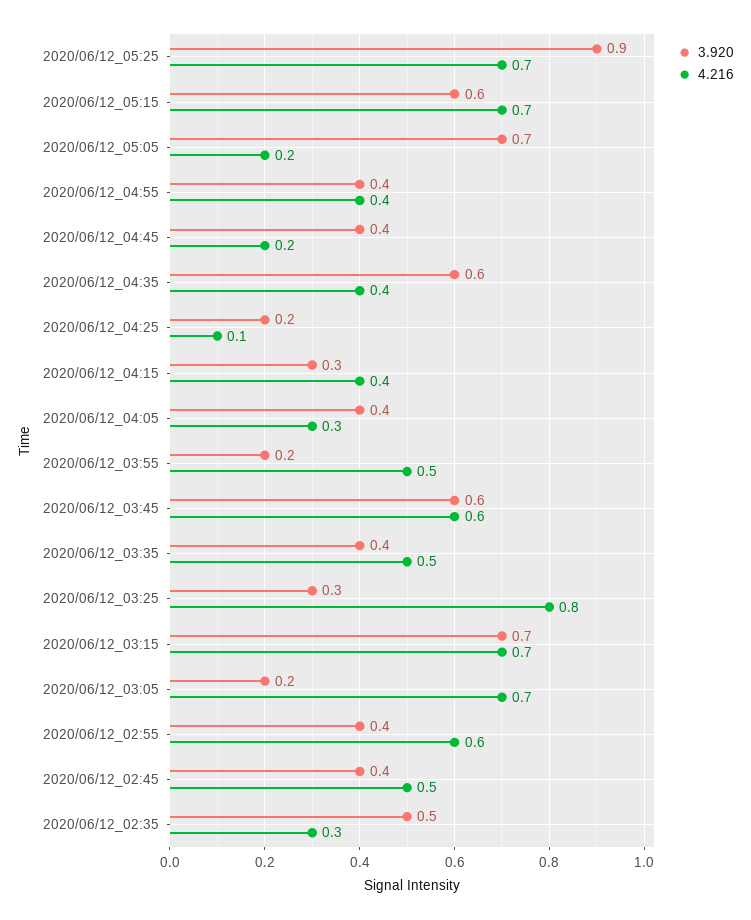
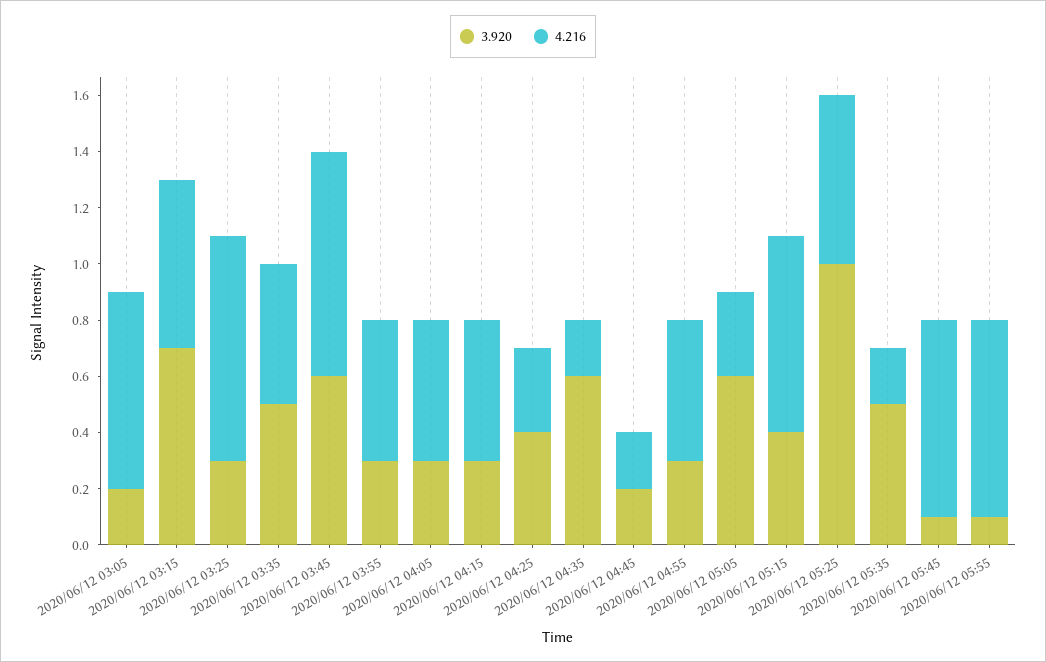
3.920, 2020/06/12_05:25: 0.9 -> 1
4.216, 2020/06/12_05:25: 0.7 -> 0.6
3.920, 2020/06/12_05:15: 0.6 -> 0.4
3.920, 2020/06/12_05:05: 0.7 -> 0.6
4.216, 2020/06/12_05:05: 0.2 -> 0.3
3.920, 2020/06/12_04:55: 0.4 -> 0.3
4.216, 2020/06/12_04:55: 0.4 -> 0.5
3.920, 2020/06/12_04:45: 0.4 -> 0.2
4.216, 2020/06/12_04:35: 0.4 -> 0.2
3.920, 2020/06/12_04:25: 0.2 -> 0.4
4.216, 2020/06/12_04:25: 0.1 -> 0.3
4.216, 2020/06/12_04:15: 0.4 -> 0.5
3.920, 2020/06/12_04:05: 0.4 -> 0.3
4.216, 2020/06/12_04:05: 0.3 -> 0.5
3.920, 2020/06/12_03:55: 0.2 -> 0.3
4.216, 2020/06/12_03:45: 0.6 -> 0.8
3.920, 2020/06/12_03:35: 0.4 -> 0.5
4.216, 2020/06/12_03:15: 0.7 -> 0.6
3.920, 2020/06/12_02:55: 0.4 -> none
4.216, 2020/06/12_02:55: 0.6 -> none
3.920, 2020/06/12_02:45: 0.4 -> none
4.216, 2020/06/12_02:45: 0.5 -> none
3.920, 2020/06/12_02:35: 0.5 -> none
4.216, 2020/06/12_02:35: 0.3 -> none
3.920, 2020/06/12 05:35: none -> 0.5
4.216, 2020/06/12 05:35: none -> 0.2
3.920, 2020/06/12 05:45: none -> 0.1
4.216, 2020/06/12 05:45: none -> 0.7
3.920, 2020/06/12 05:55: none -> 0.1
4.216, 2020/06/12 05:55: none -> 0.7

